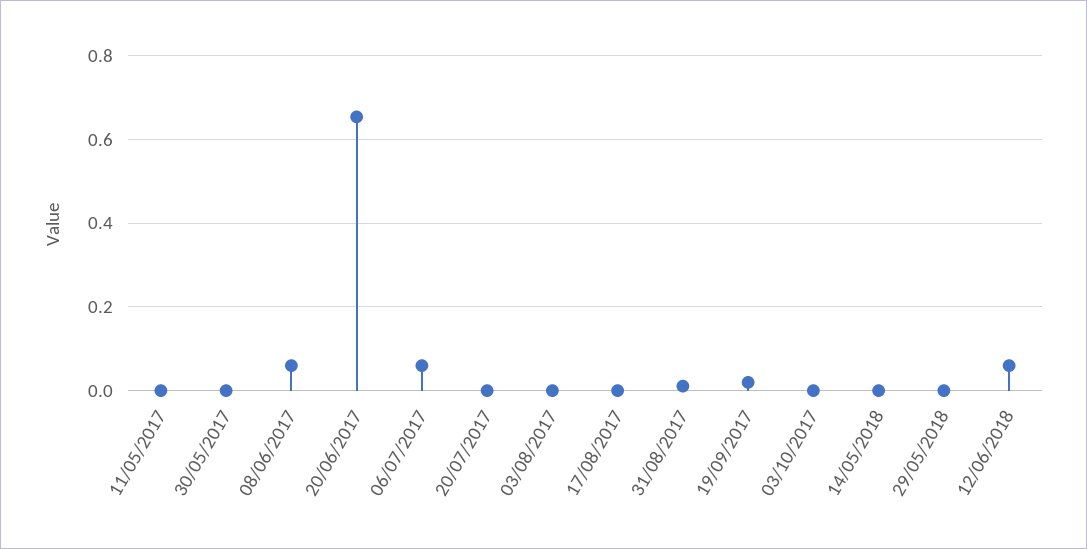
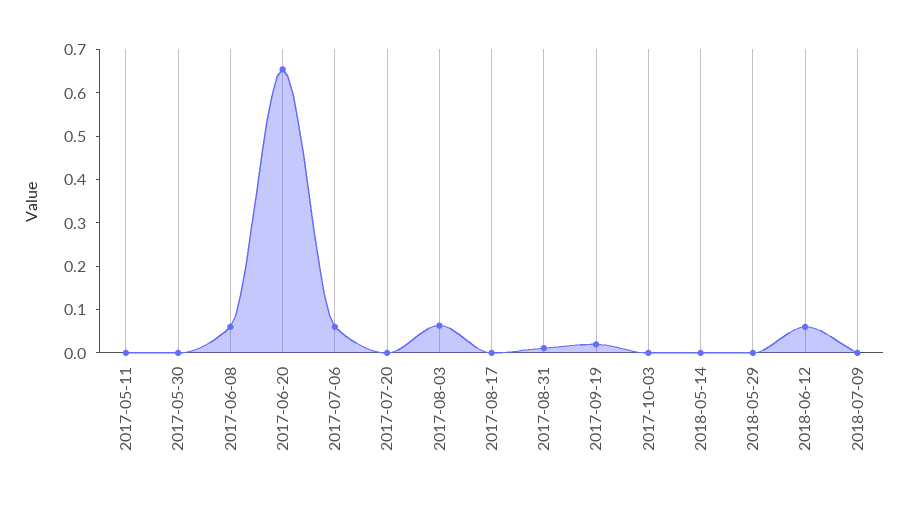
03/08/2017: 0 -> 0.06
2018-07-09: none -> 0

